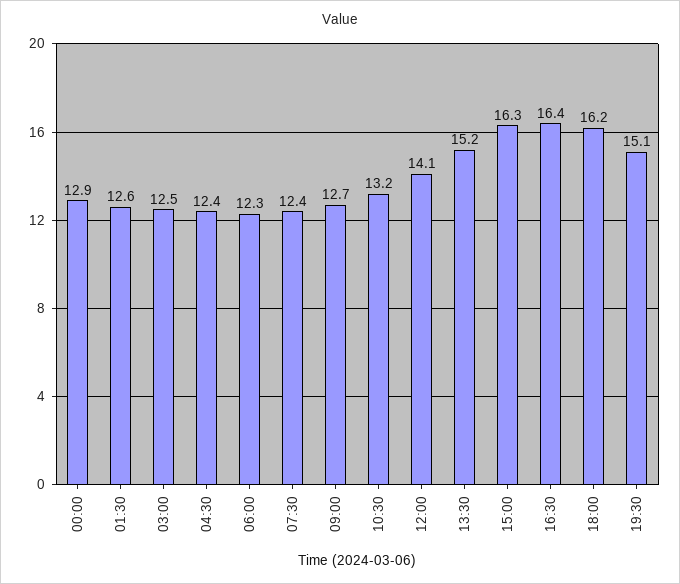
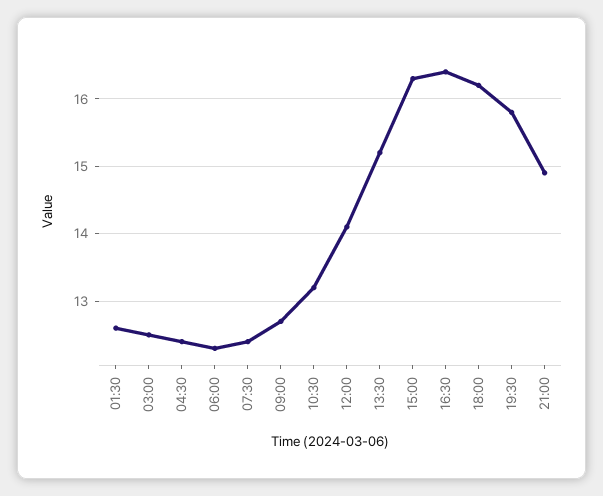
00:00: 12.9 -> none
19:30: 15.1 -> 15.8
21:00: none -> 14.9

